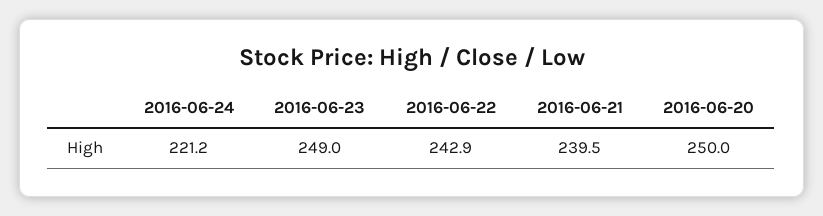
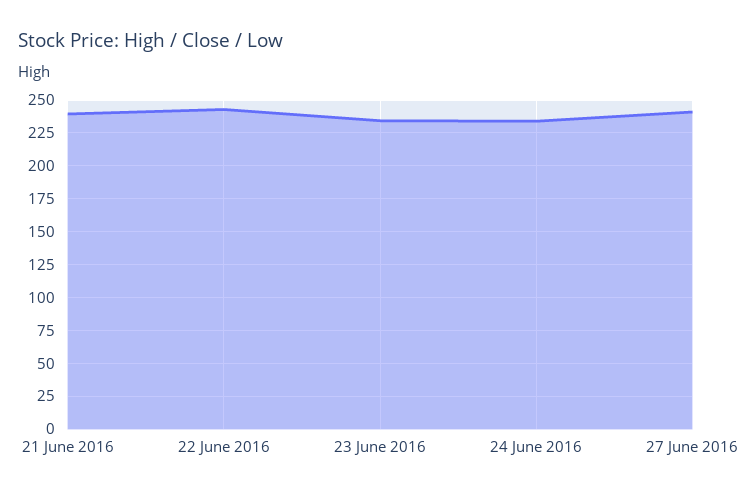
2016-06-24: 221.2 -> 235
2016-06-23: 249 -> 235
2016-06-20: 250 -> none
27 June 2016: none -> 240

